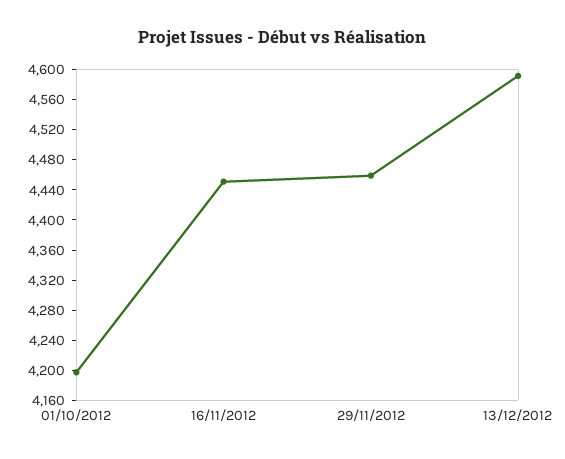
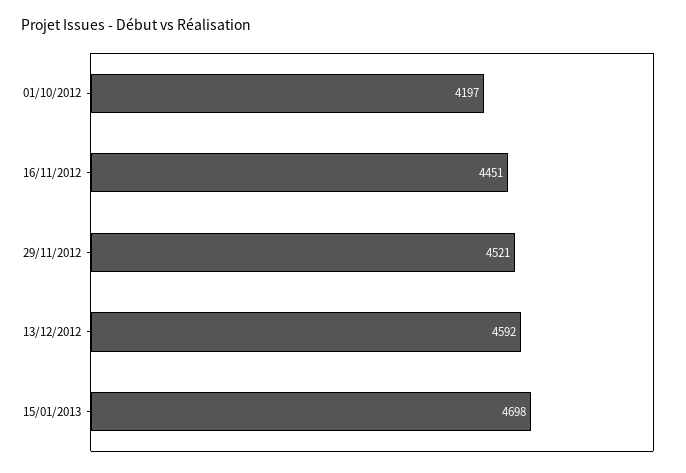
29/11/2012: 4460 -> 4521
15/01/2013: none -> 4698

